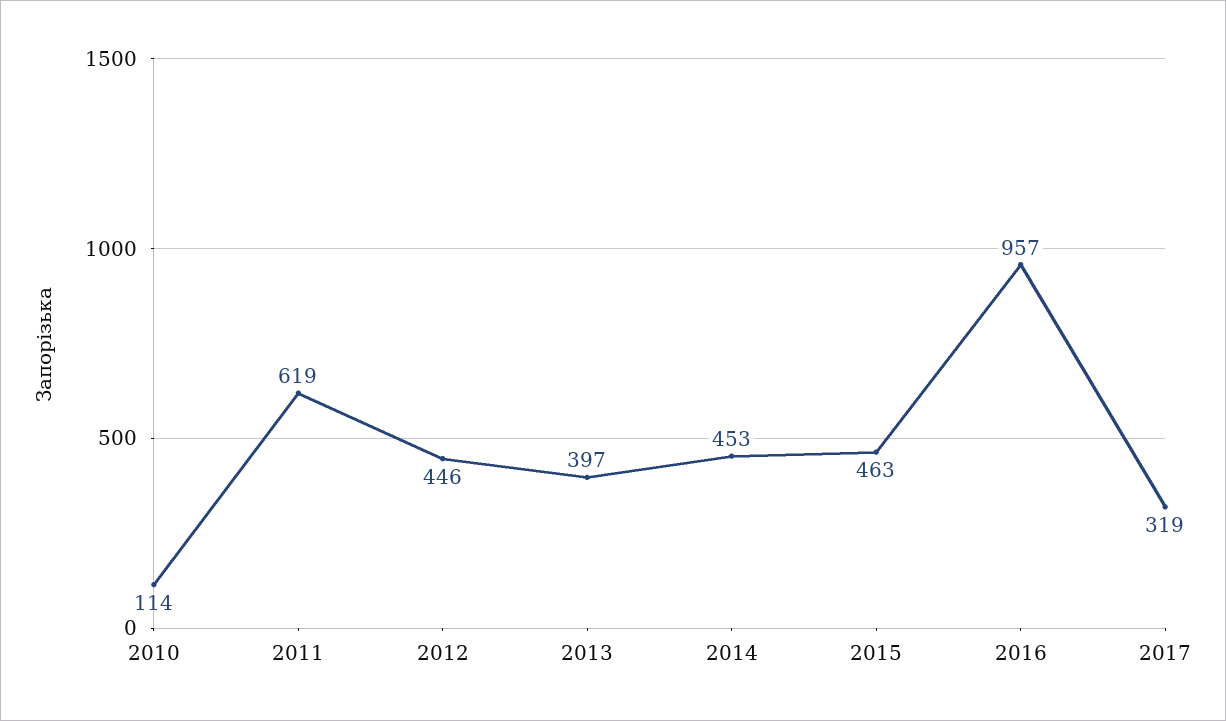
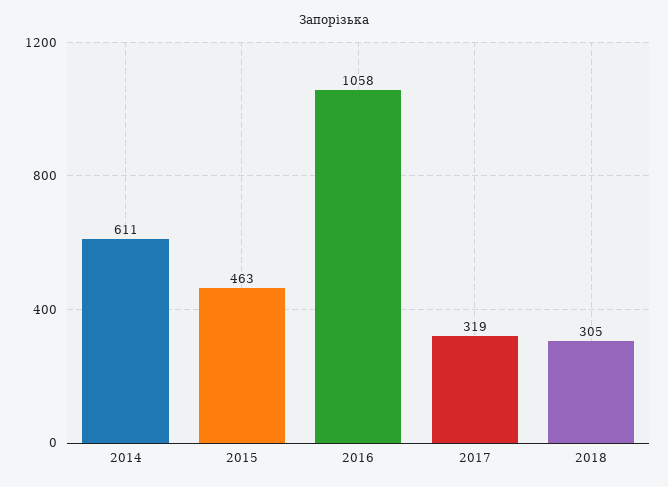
2010: 114 -> none
2011: 619 -> none
2012: 446 -> none
2013: 397 -> none
2014: 453 -> 611
2016: 957 -> 1058
2018: none -> 305

